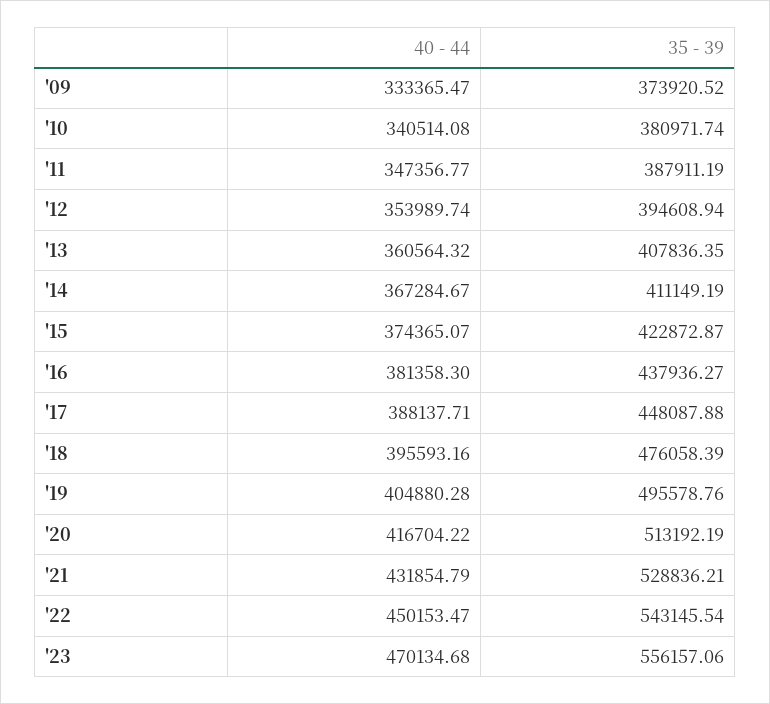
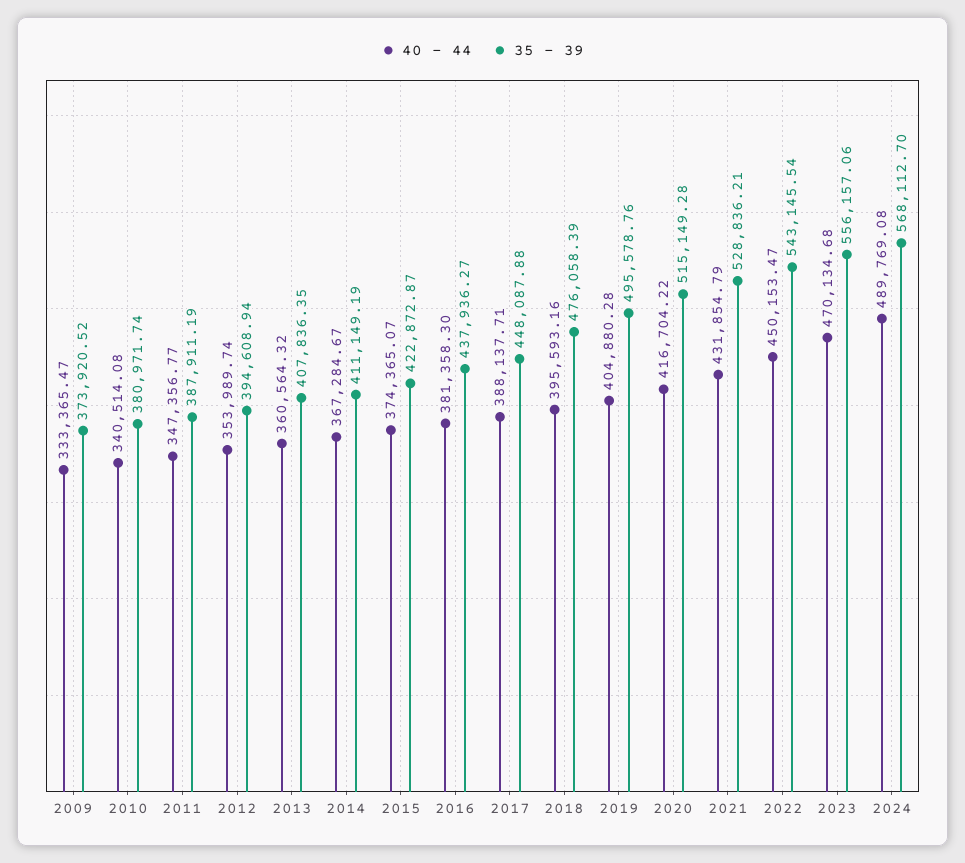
35 - 39, '20: 513192.19 -> 515149.28
40 - 44, 2024: none -> 489769.08
35 - 39, 2024: none -> 568112.7

